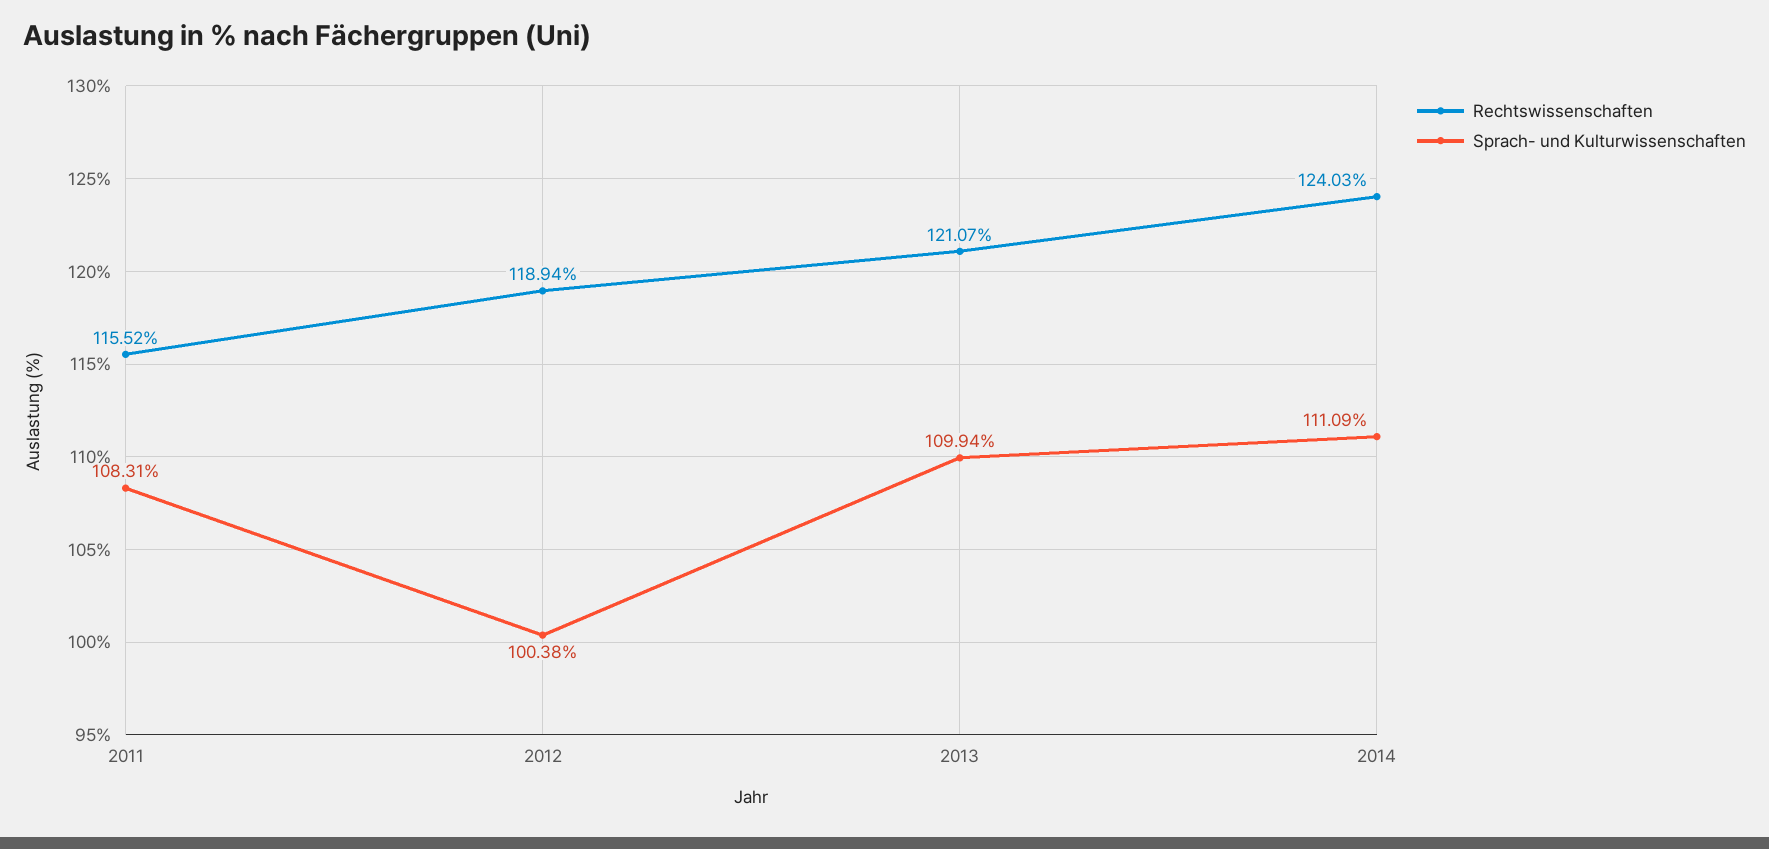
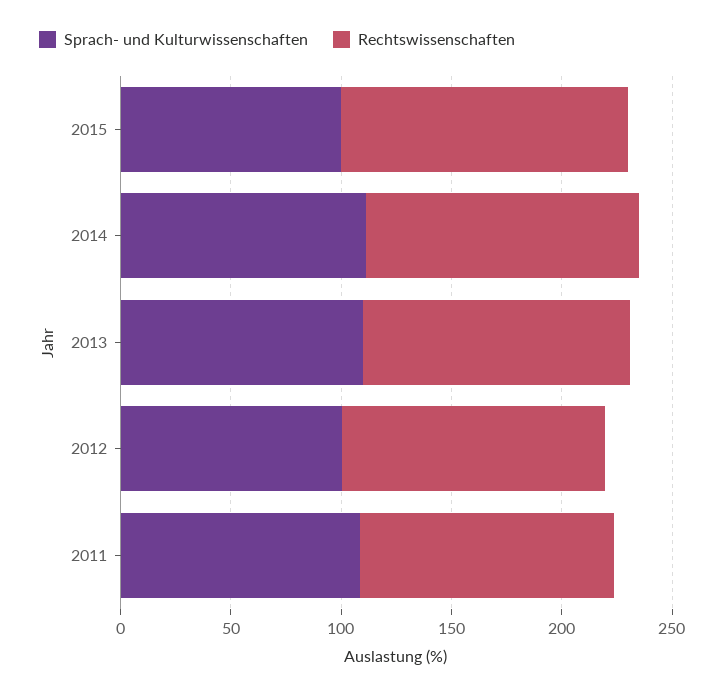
Sprach- und Kulturwissenschaften, 2015: none -> 100
Rechtswissenschaften, 2015: none -> 130

